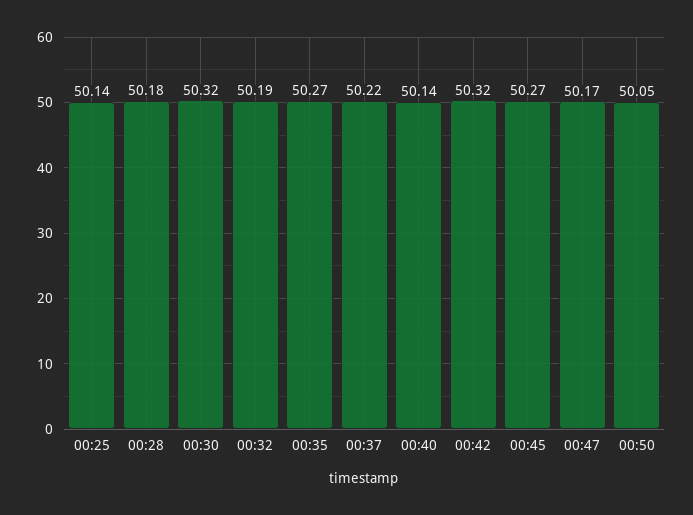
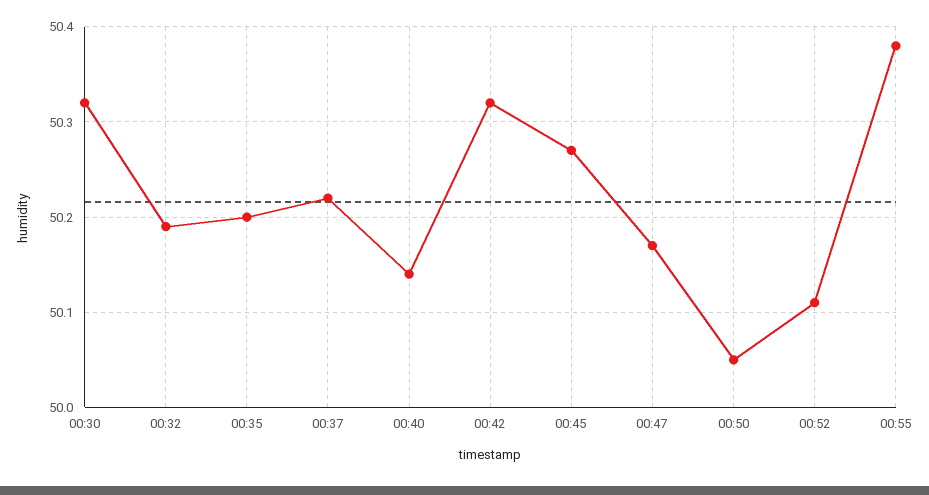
00:25: 50.14 -> none
00:28: 50.18 -> none
00:35: 50.27 -> 50.2
00:52: none -> 50.11
00:55: none -> 50.38

